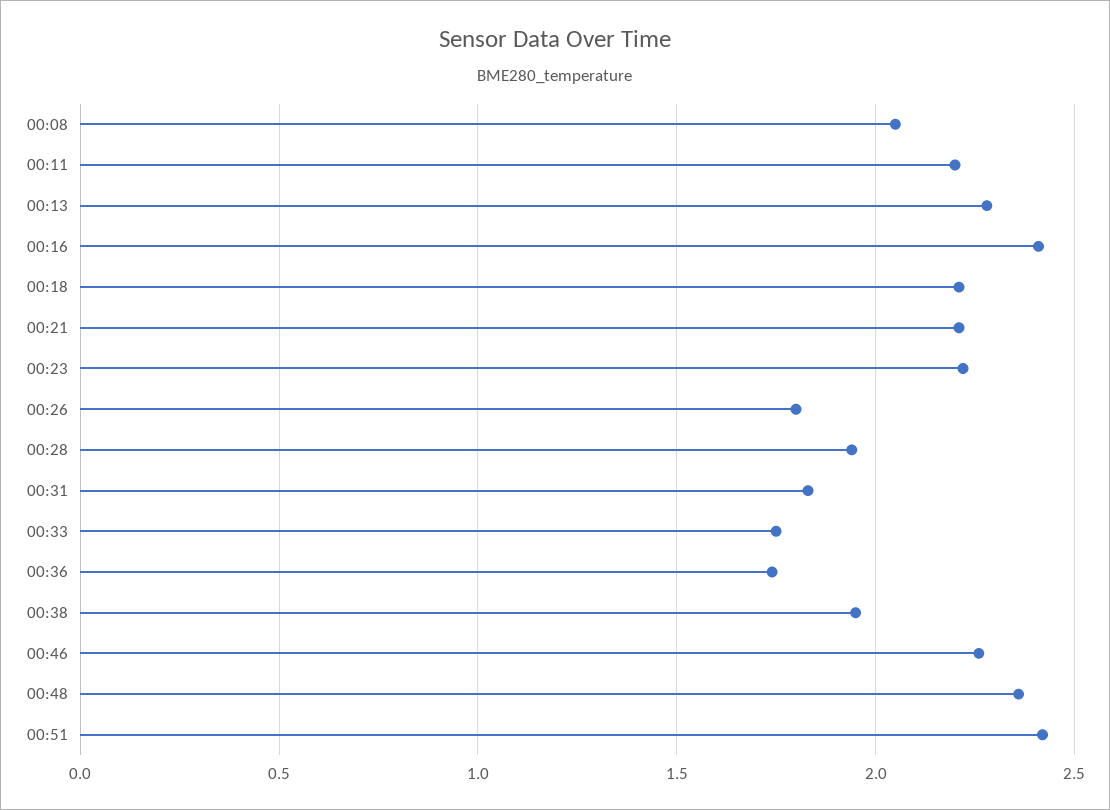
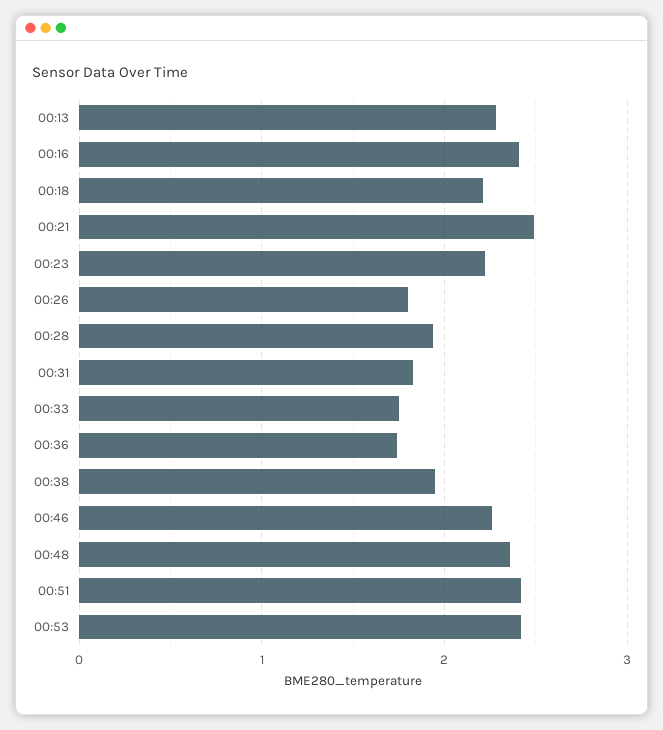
00:08: 2.05 -> none
00:11: 2.2 -> none
00:21: 2.2 -> 2.5
00:53: none -> 2.4

